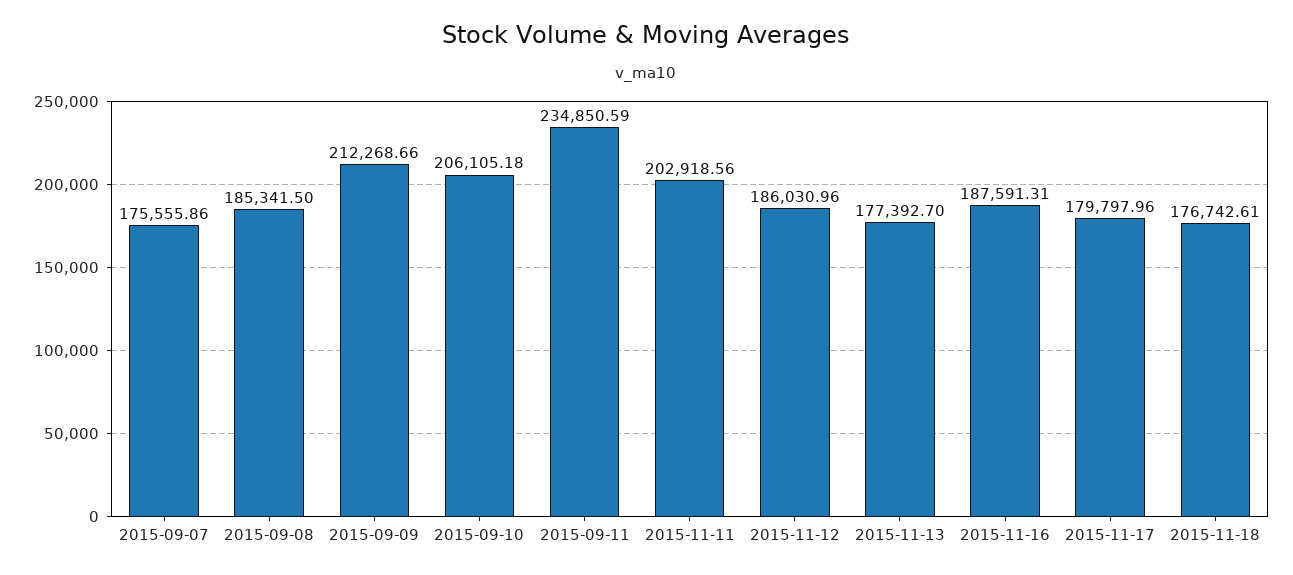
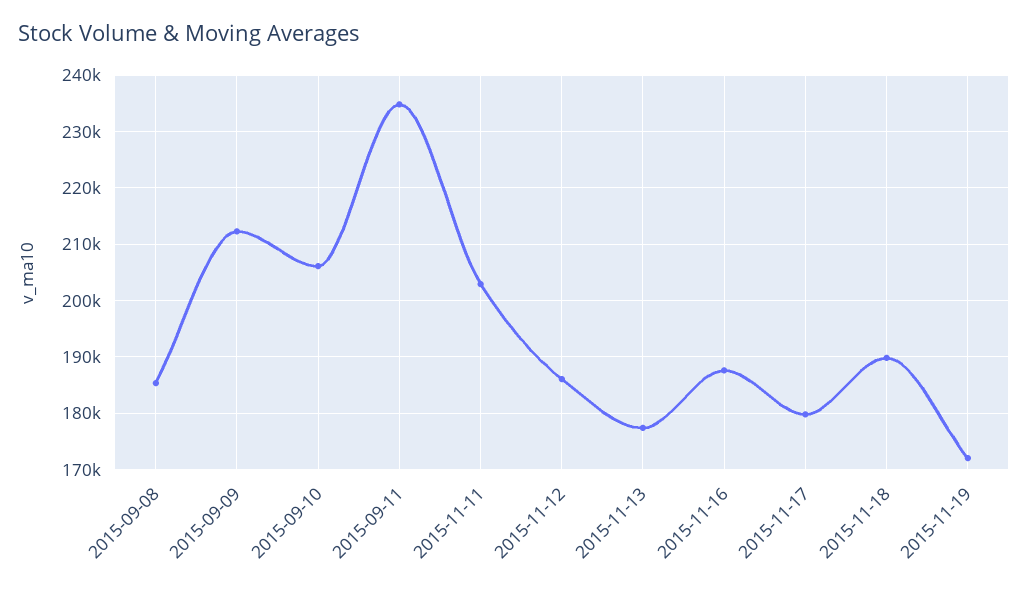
2015-09-07: 175555.86 -> none
2015-11-18: 176742.61 -> 190000
2015-11-19: none -> 172000

